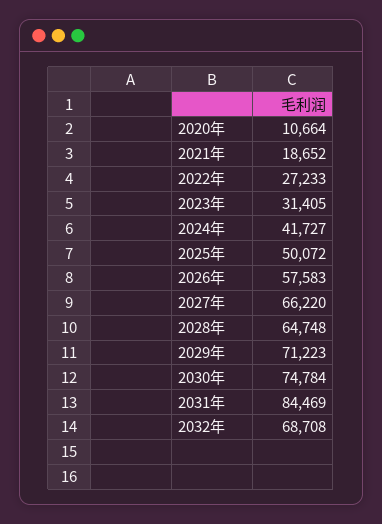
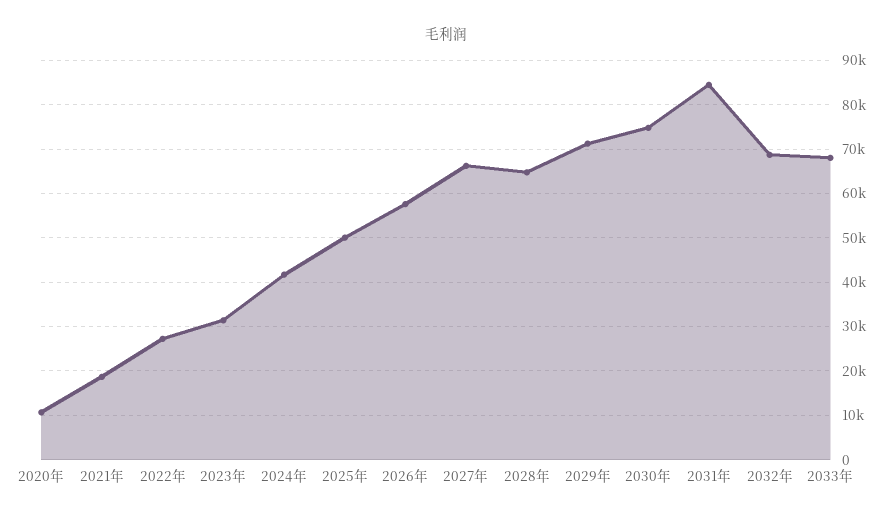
2033年: none -> 68000

